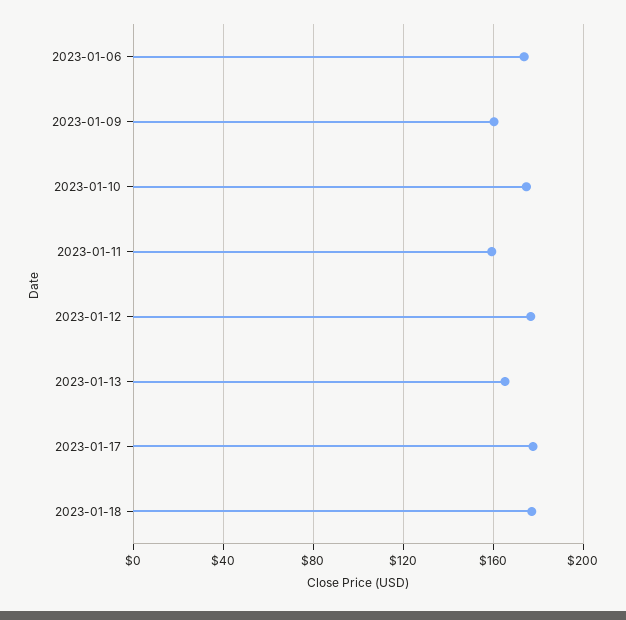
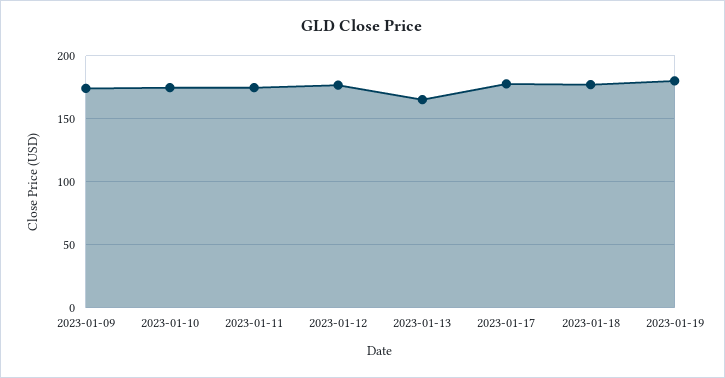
2023-01-06: 175 -> none
2023-01-09: 160 -> 175
2023-01-11: 160 -> 175
2023-01-19: none -> 180

